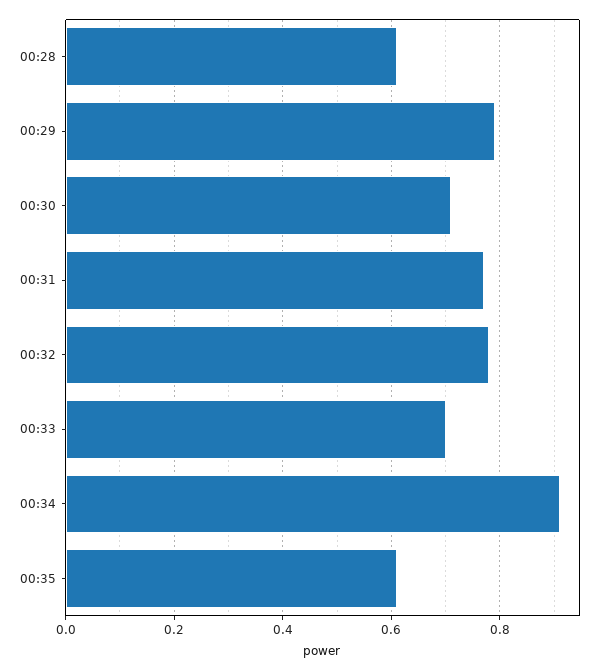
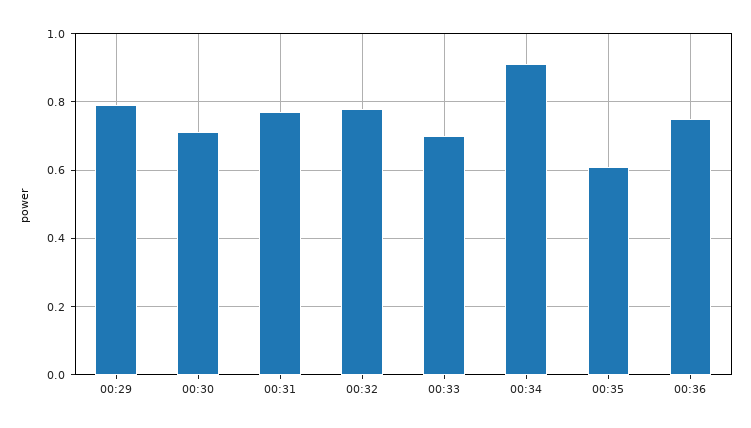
00:28: 0.6 -> none
00:36: none -> 0.75

